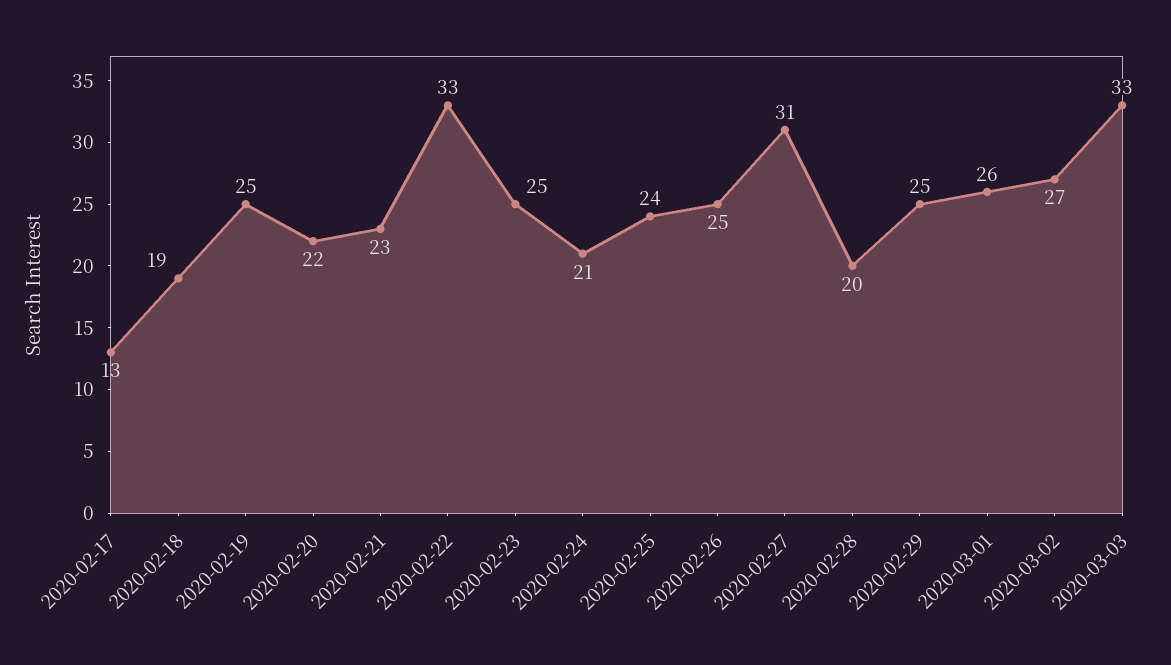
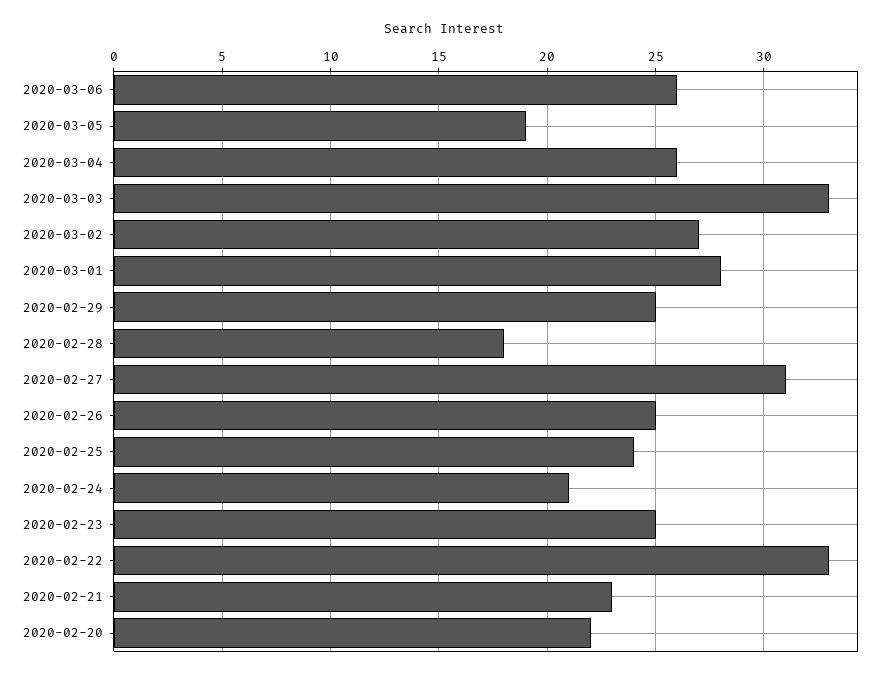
2020-02-17: 13 -> none
2020-02-18: 19 -> none
2020-02-19: 25 -> none
2020-02-28: 20 -> 18
2020-03-01: 26 -> 28
2020-03-06: none -> 26
2020-03-05: none -> 19
2020-03-04: none -> 26

